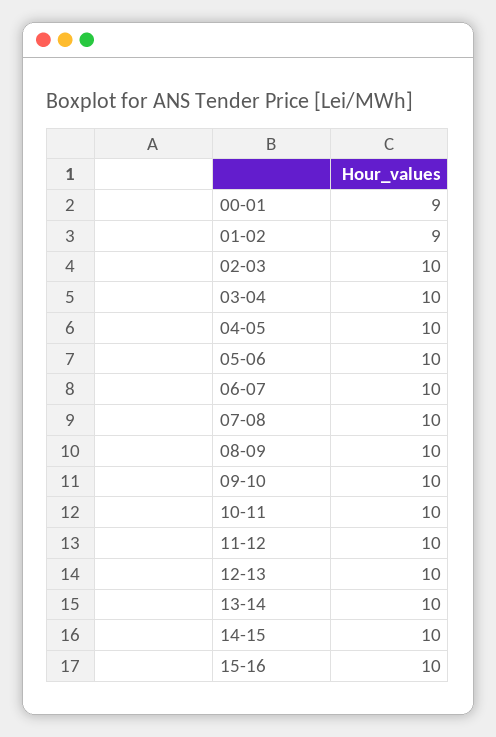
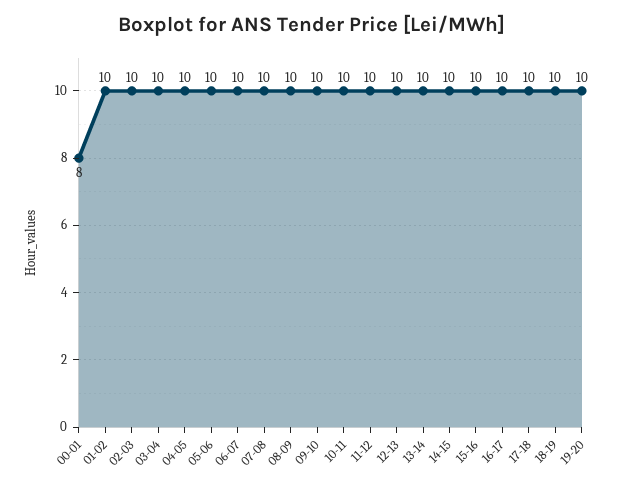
00-01: 9 -> 8
01-02: 9 -> 10
16-17: none -> 10
17-18: none -> 10
18-19: none -> 10
19-20: none -> 10

